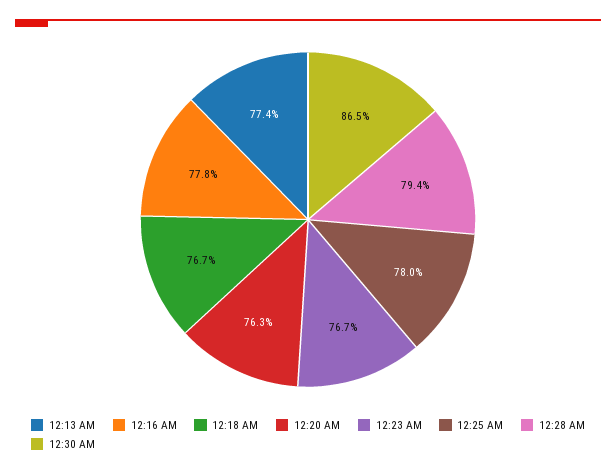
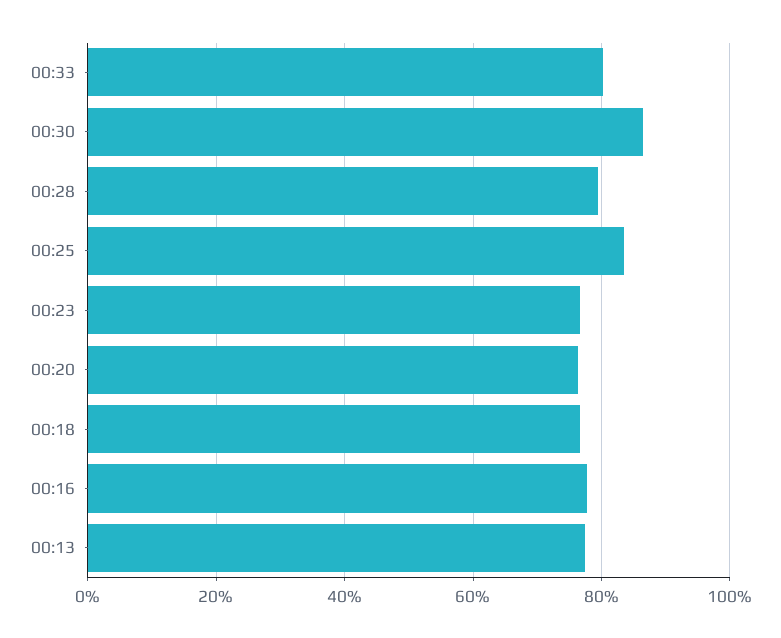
12:25 AM: 78 -> 84
00:33: none -> 80

